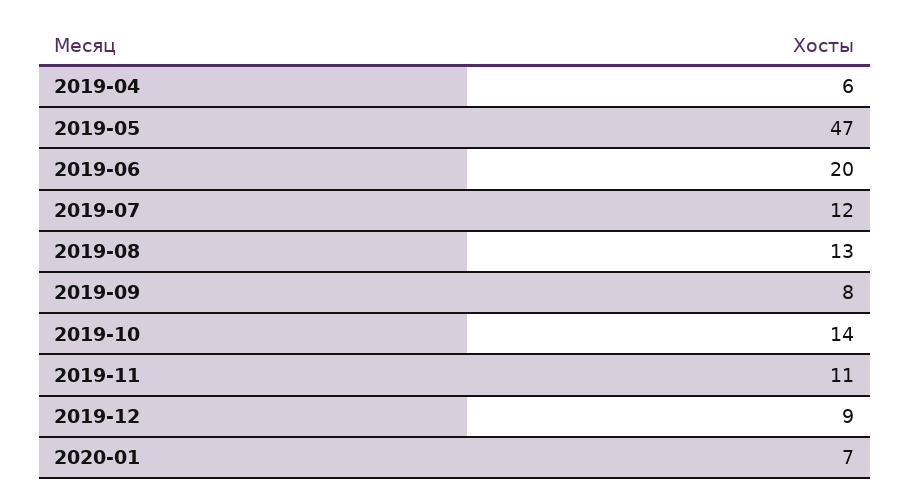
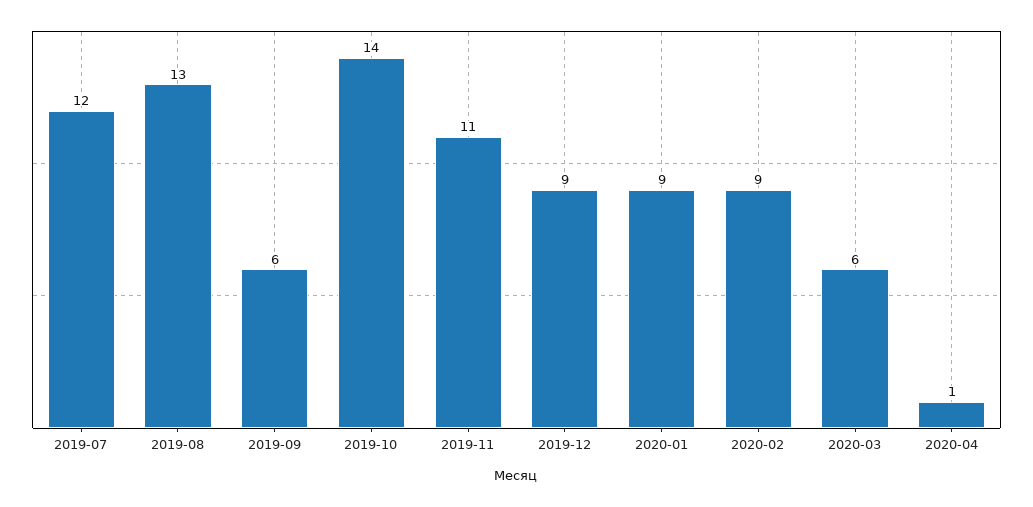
2019-04: 6 -> none
2019-05: 47 -> none
2019-06: 20 -> none
2019-09: 8 -> 6
2020-01: 7 -> 9
2020-02: none -> 9
2020-03: none -> 6
2020-04: none -> 1

